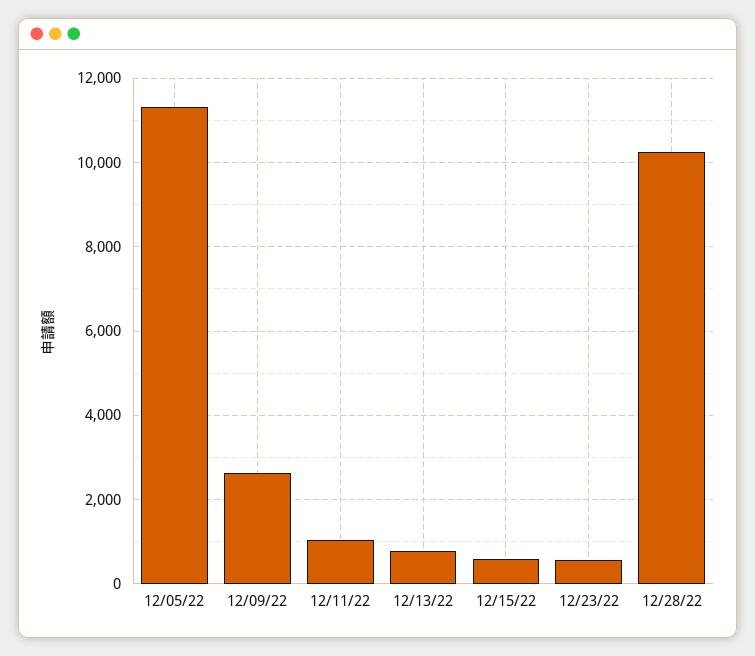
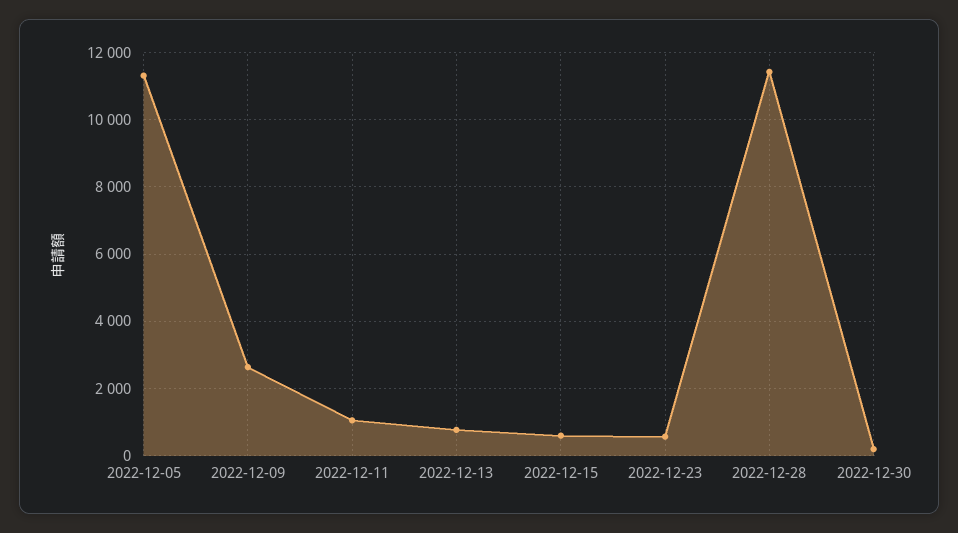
12/28/22: 10200 -> 11400
2022-12-30: none -> 200

